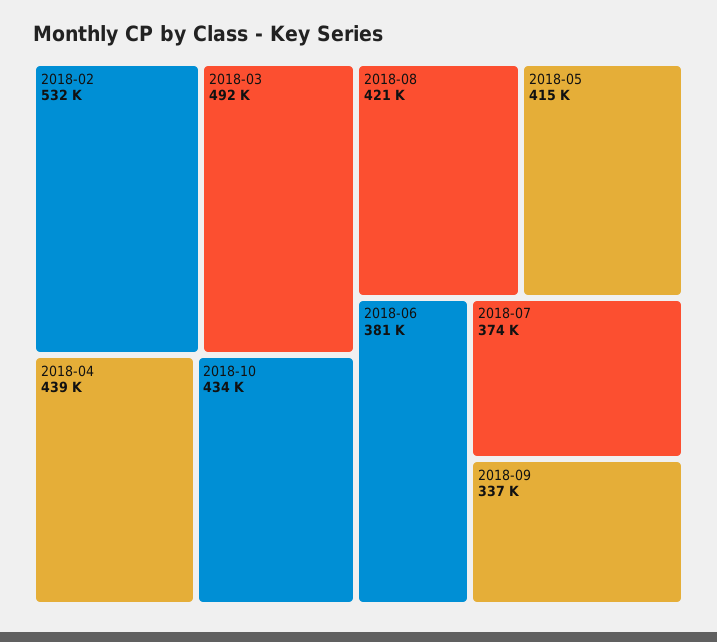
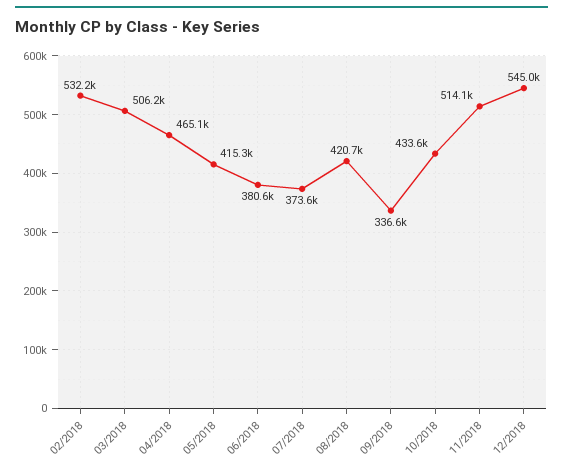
2018-03: 492000 -> 506200
2018-04: 439000 -> 465100
11/2018: none -> 514100
12/2018: none -> 545000

